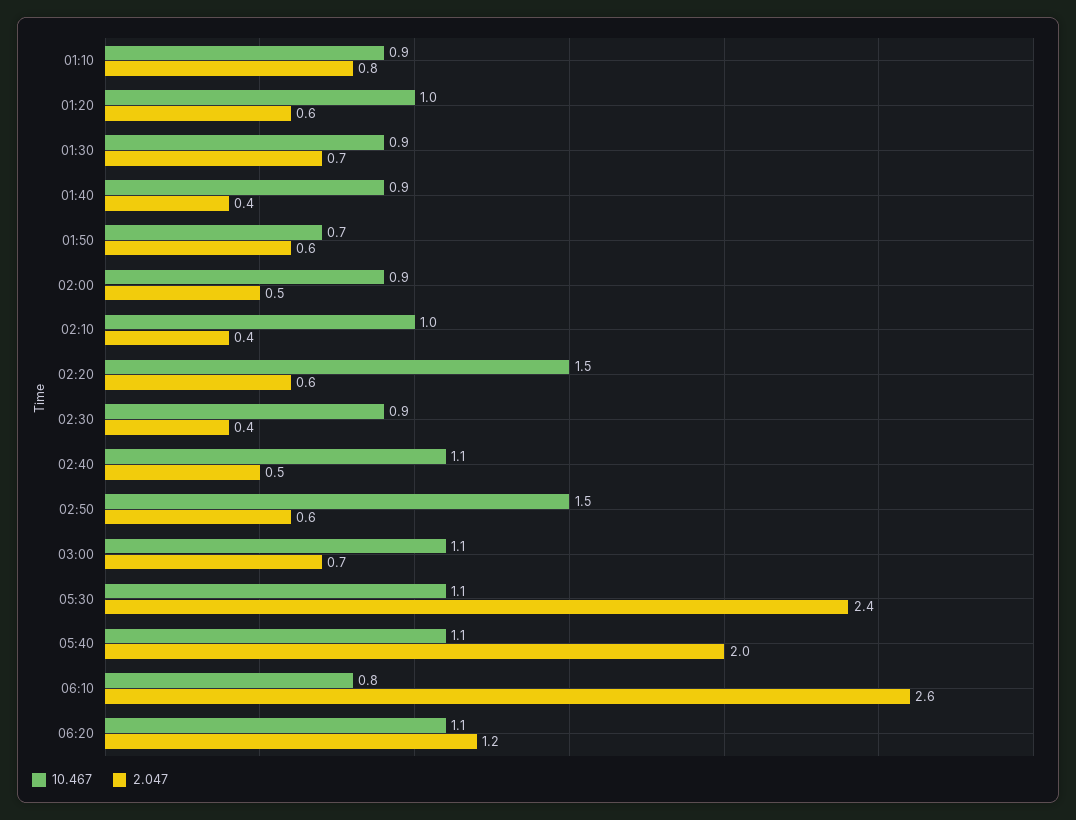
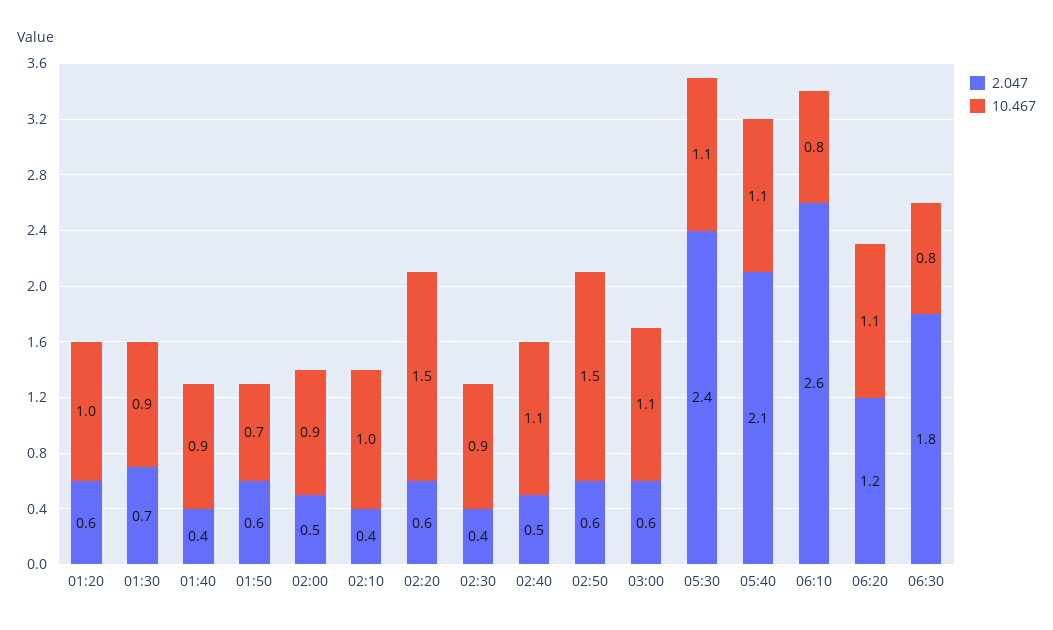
10.467, 01:10: 0.9 -> none
2.047, 01:10: 0.8 -> none
2.047, 03:00: 0.7 -> 0.6
2.047, 05:40: 2 -> 2.1
2.047, 06:30: none -> 1.8
10.467, 06:30: none -> 0.8

